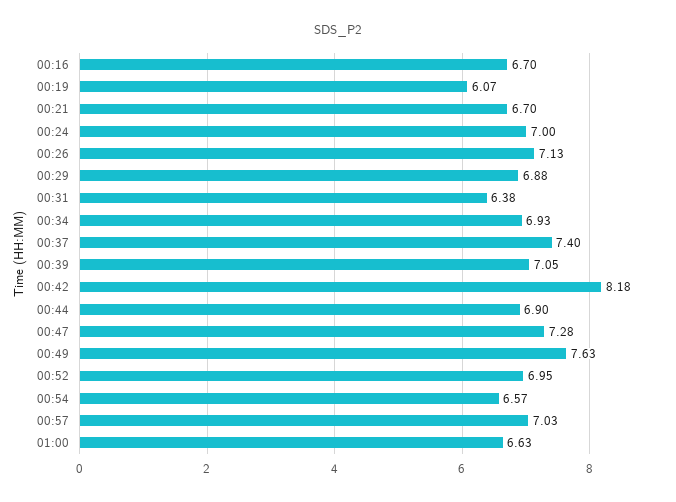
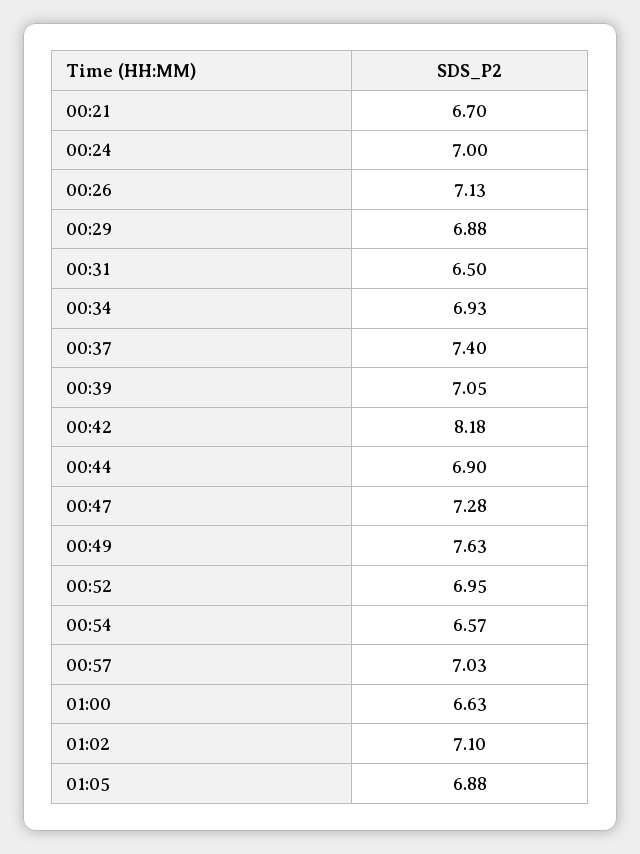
00:16: 6.7 -> none
00:19: 6.07 -> none
00:31: 6.38 -> 6.5
01:02: none -> 7.1
01:05: none -> 6.88

